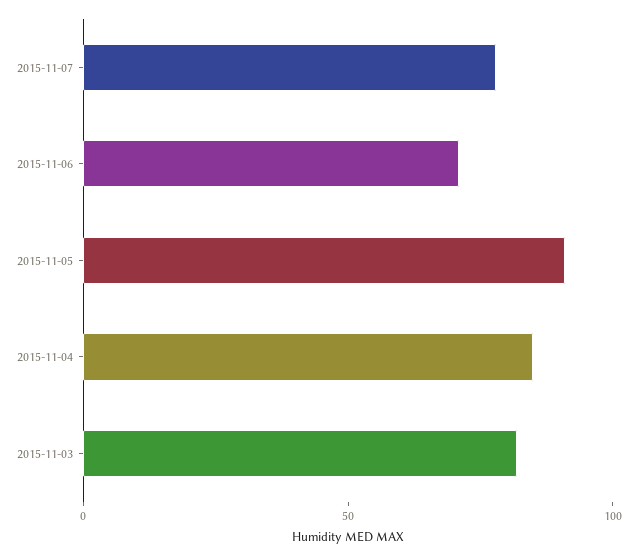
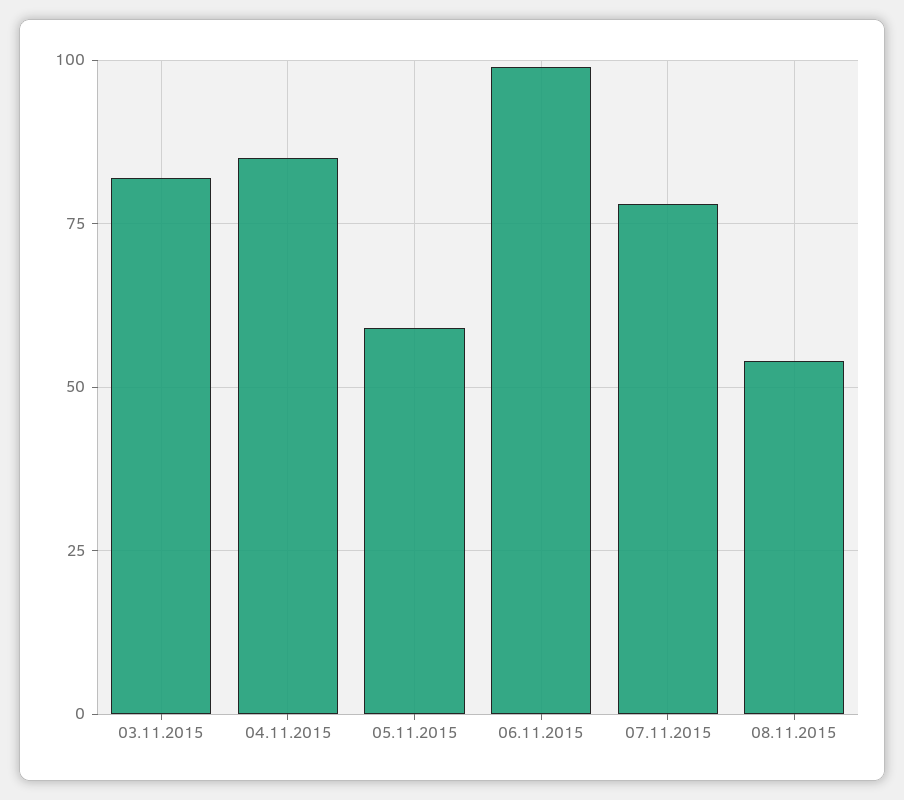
2015-11-06: 70 -> 100
2015-11-05: 90 -> 60
08.11.2015: none -> 55

